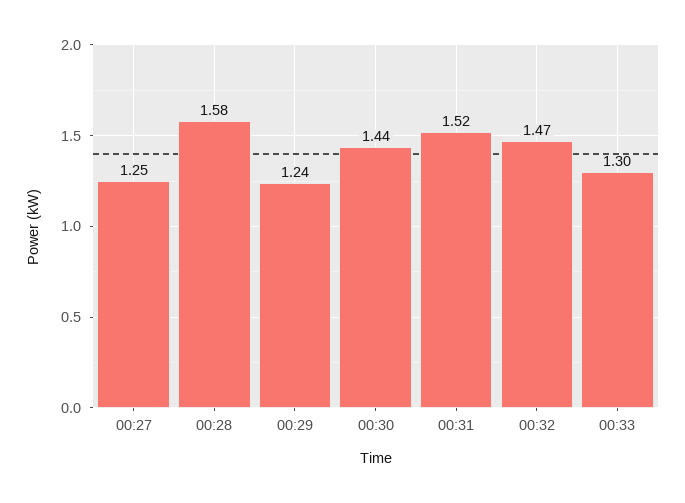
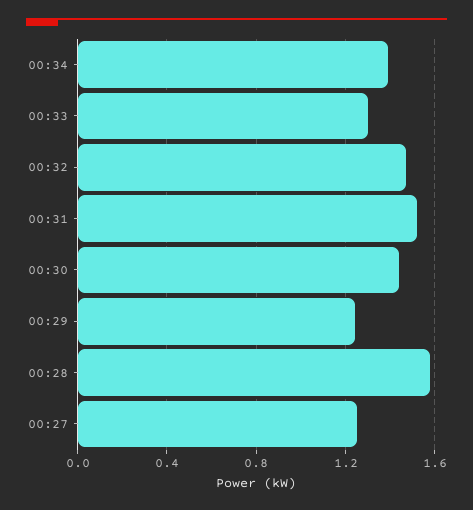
00:34: none -> 1.4

